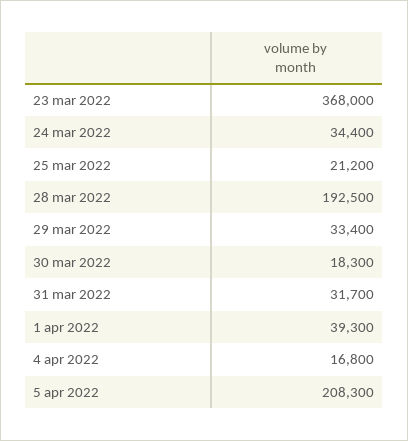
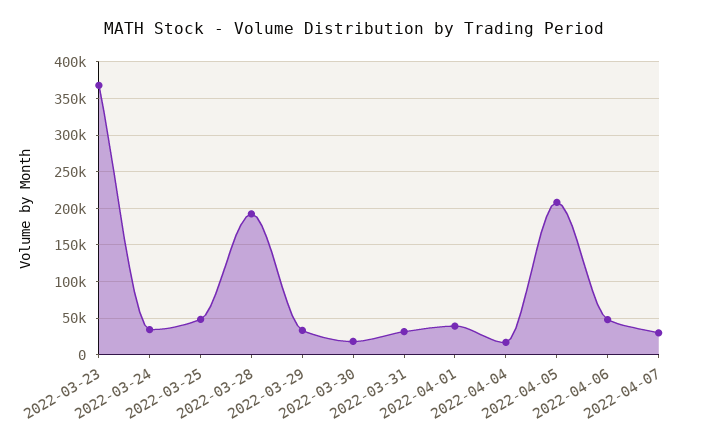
25 mar 2022: 21200 -> 50000
2022-04-06: none -> 50000
2022-04-07: none -> 30000

